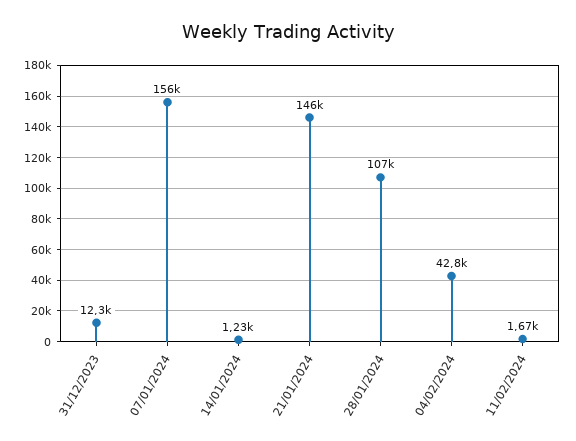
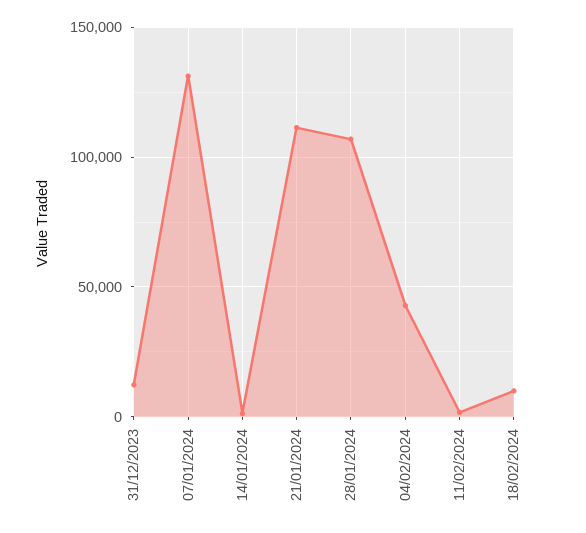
07/01/2024: 156000 -> 130000
21/01/2024: 146000 -> 110000
18/02/2024: none -> 10000

